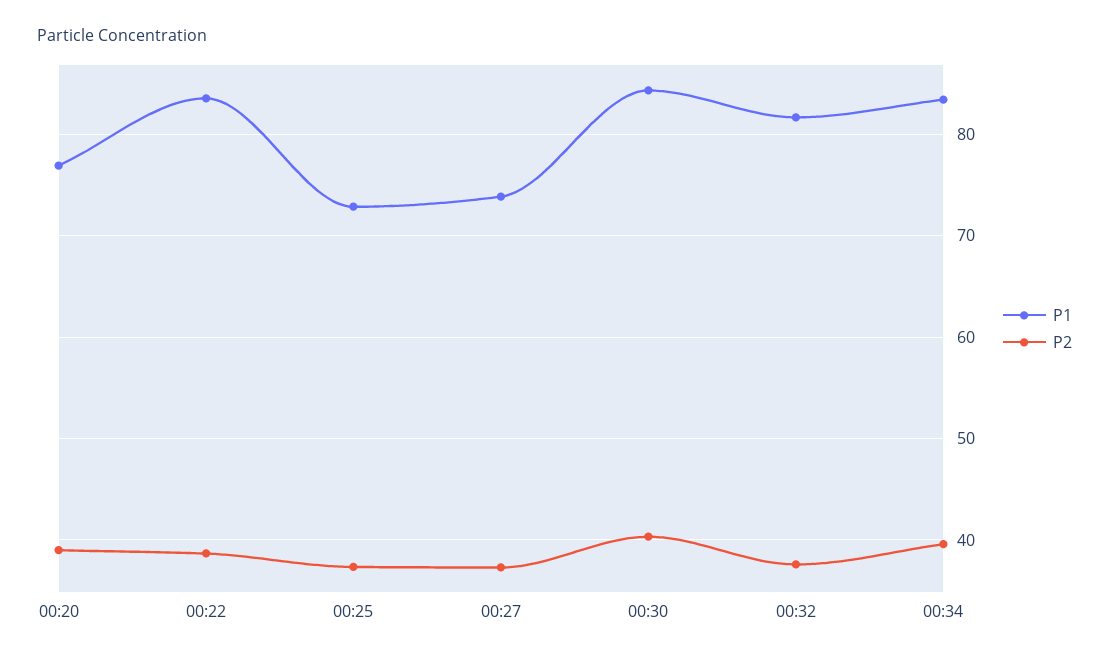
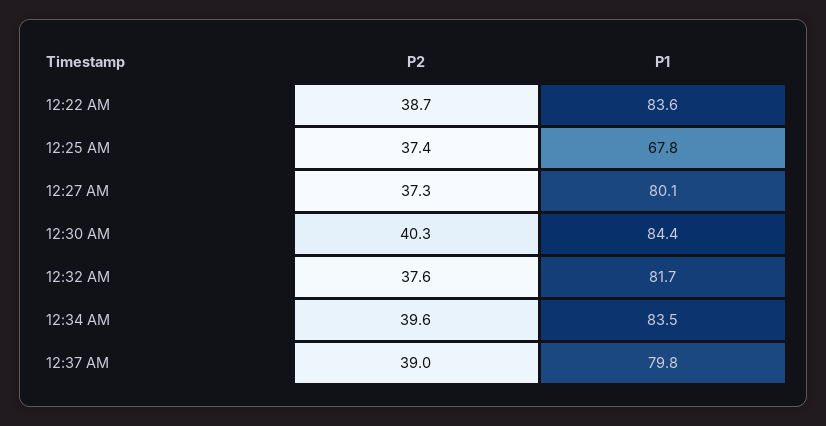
P1, 00:20: 77 -> none
P2, 00:20: 39 -> none
P1, 00:25: 73 -> 67.8
P1, 00:27: 74 -> 80.1
P2, 12:37 AM: none -> 39
P1, 12:37 AM: none -> 79.8

